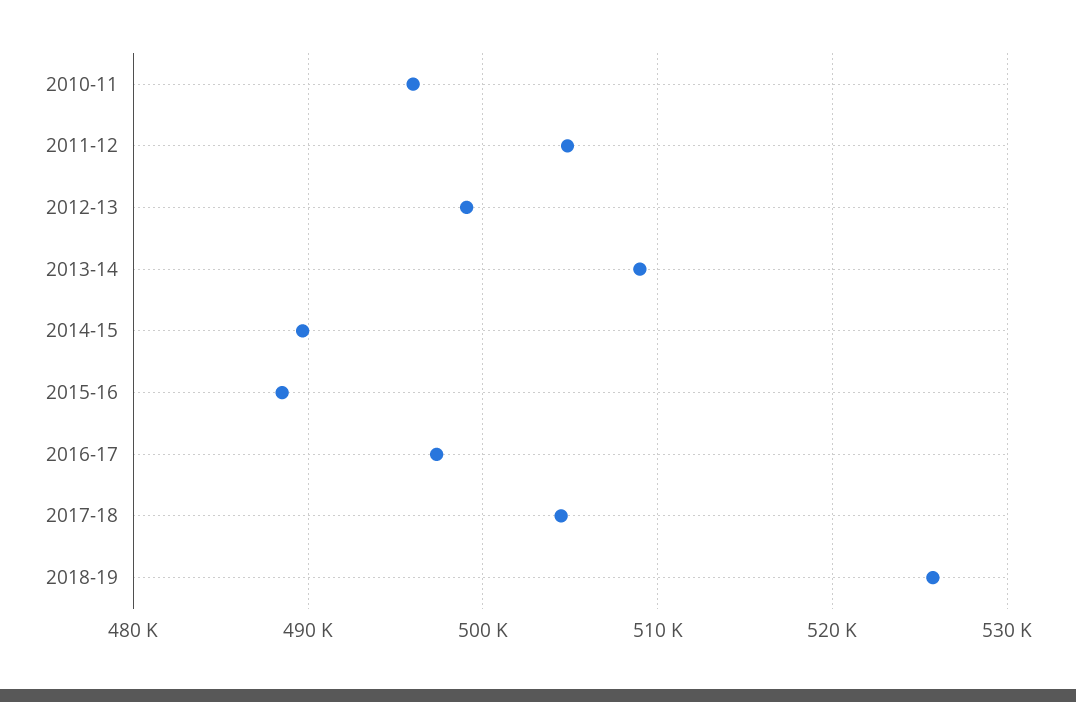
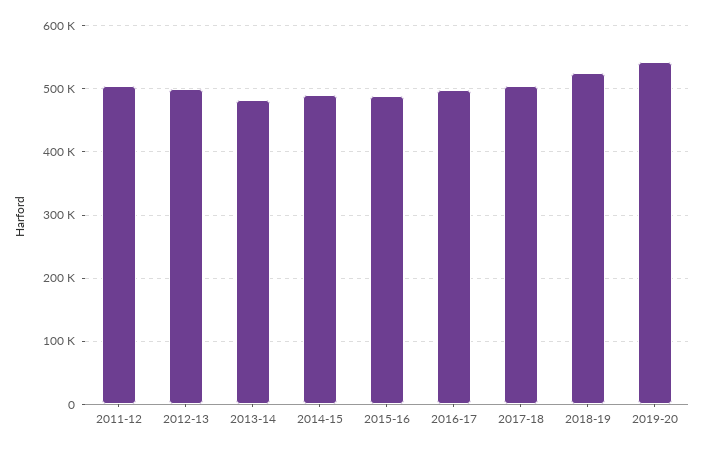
2010-11: 496000 -> none
2013-14: 509000 -> 480000
2019-20: none -> 540000

